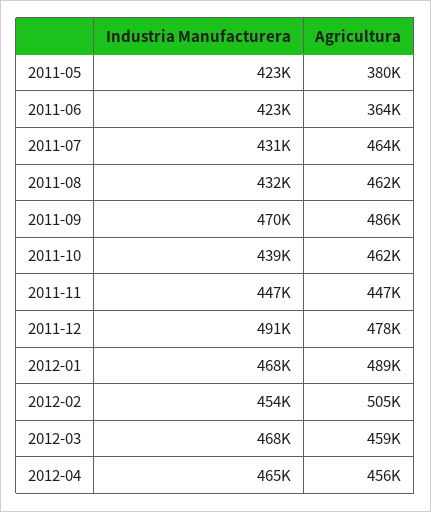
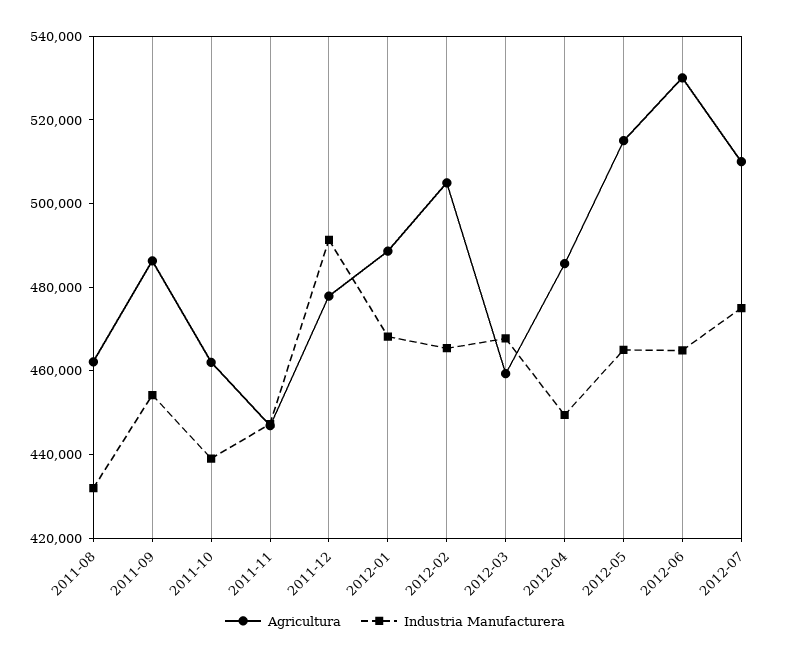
Industria Manufacturera, 2011-05: 423000 -> none
Agricultura, 2011-05: 380000 -> none
Industria Manufacturera, 2011-06: 423000 -> none
Agricultura, 2011-06: 364000 -> none
Industria Manufacturera, 2011-07: 431000 -> none
Agricultura, 2011-07: 464000 -> none
Industria Manufacturera, 2011-09: 470000 -> 455000
Industria Manufacturera, 2012-02: 454000 -> 465000
Industria Manufacturera, 2012-04: 465000 -> 450000
Agricultura, 2012-04: 456000 -> 485000
Agricultura, 2012-05: none -> 515000
Industria Manufacturera, 2012-05: none -> 465000
Agricultura, 2012-06: none -> 530000
Industria Manufacturera, 2012-06: none -> 465000
Agricultura, 2012-07: none -> 510000
Industria Manufacturera, 2012-07: none -> 475000

